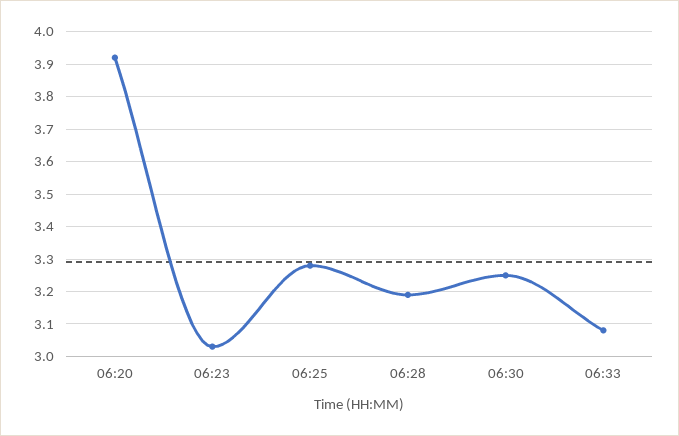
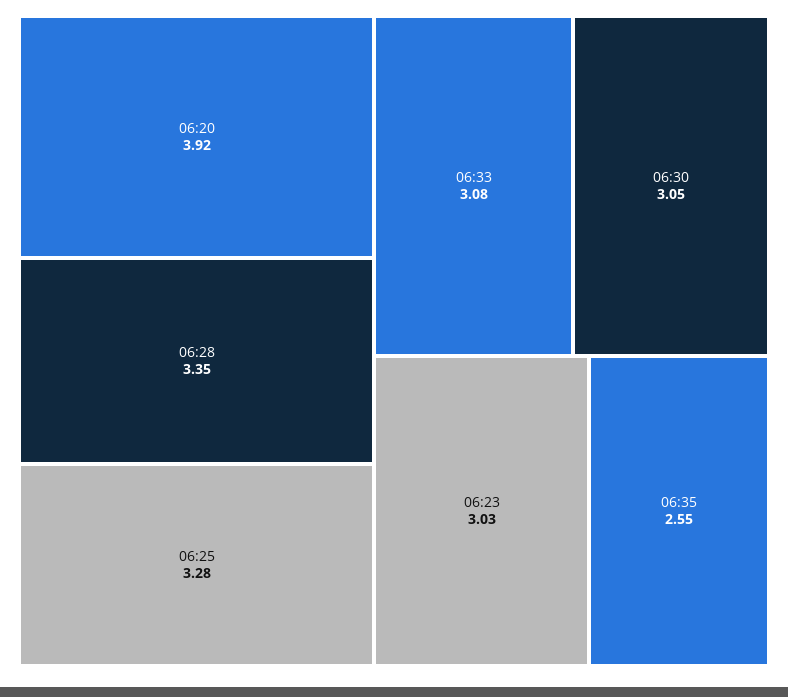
06:28: 3.2 -> 3.35
06:30: 3.25 -> 3.05
06:35: none -> 2.55

